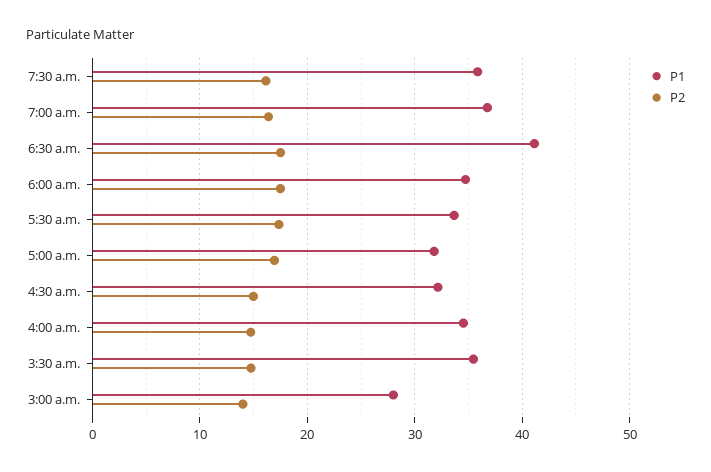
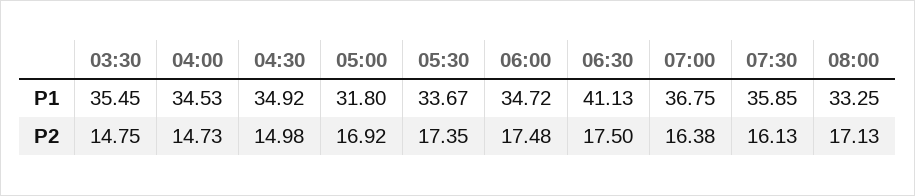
P1, 4:30 a.m.: 32 -> 34.92
P1, 3:00 a.m.: 28 -> none
P2, 3:00 a.m.: 14 -> none
P1, 08:00: none -> 33.25
P2, 08:00: none -> 17.13

